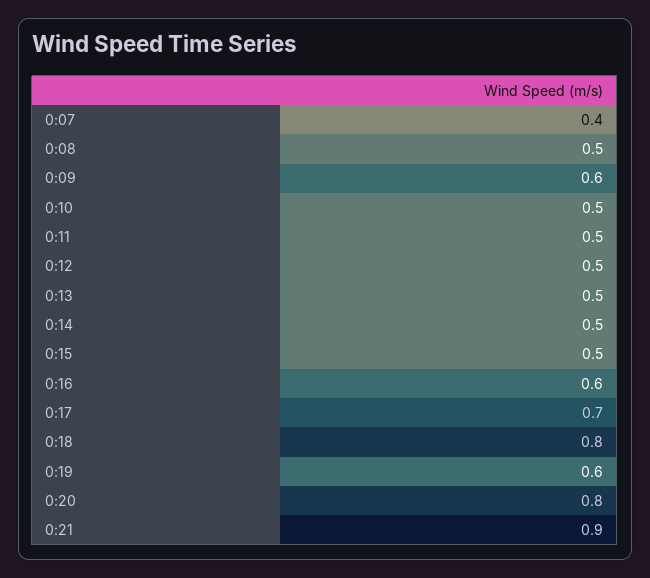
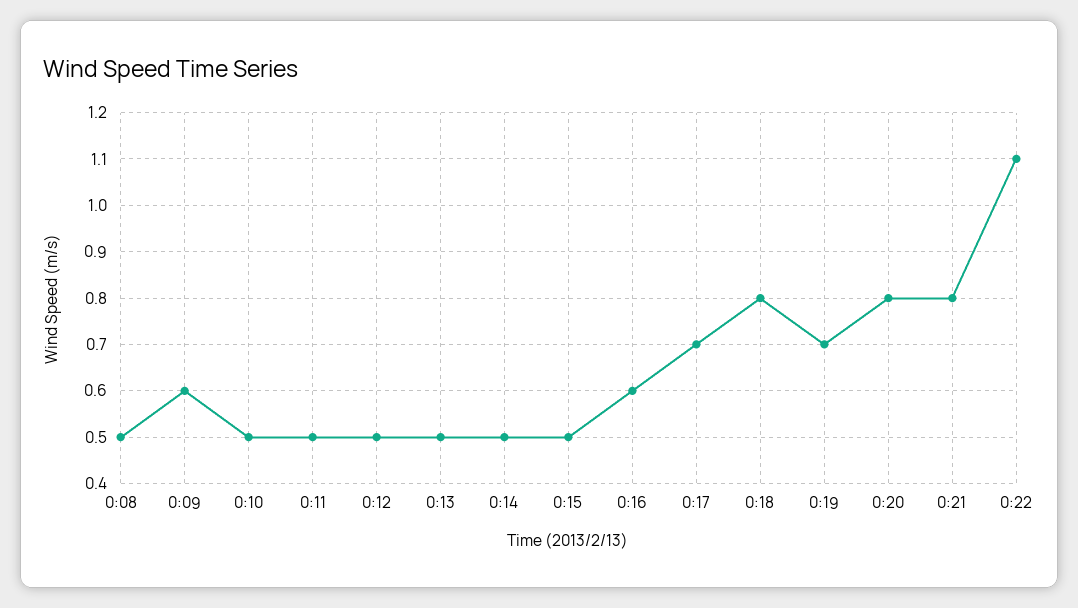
0:07: 0.4 -> none
0:19: 0.6 -> 0.7
0:21: 0.9 -> 0.8
0:22: none -> 1.1

